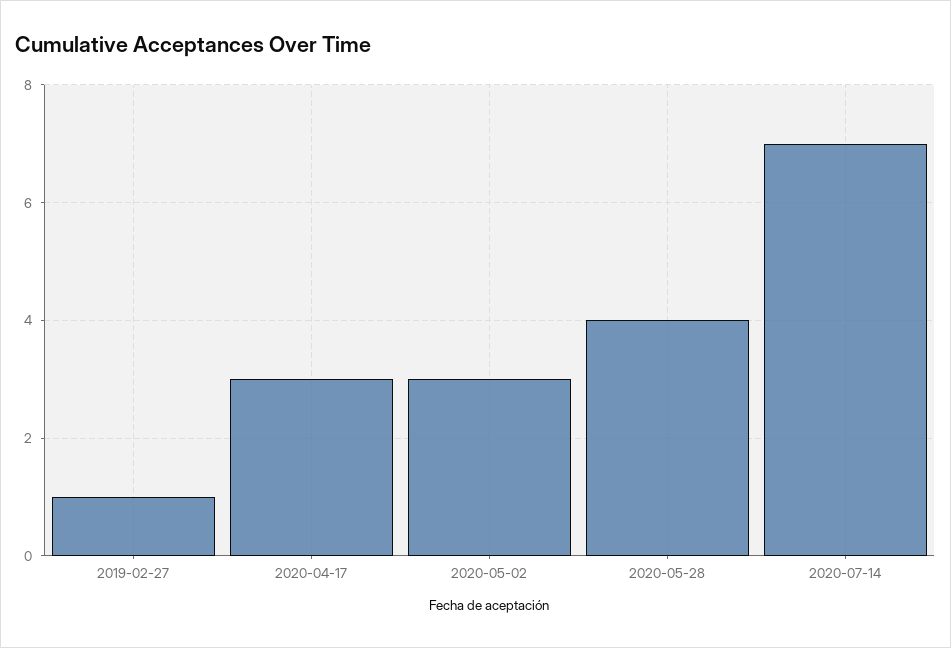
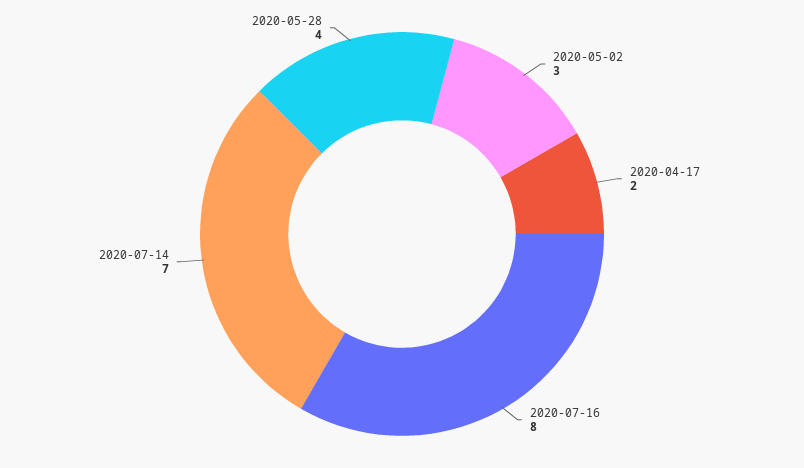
2019-02-27: 1 -> none
2020-04-17: 3 -> 2
2020-07-16: none -> 8

